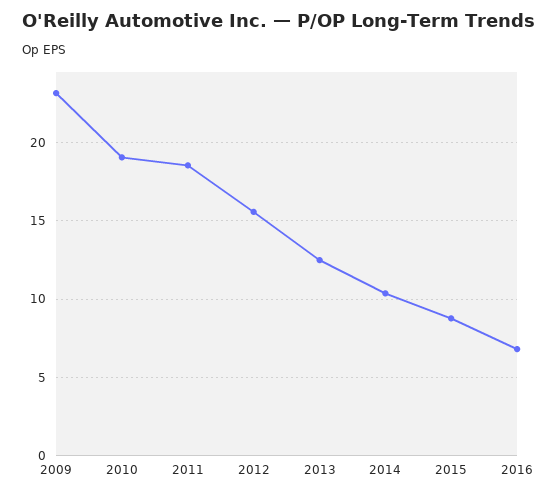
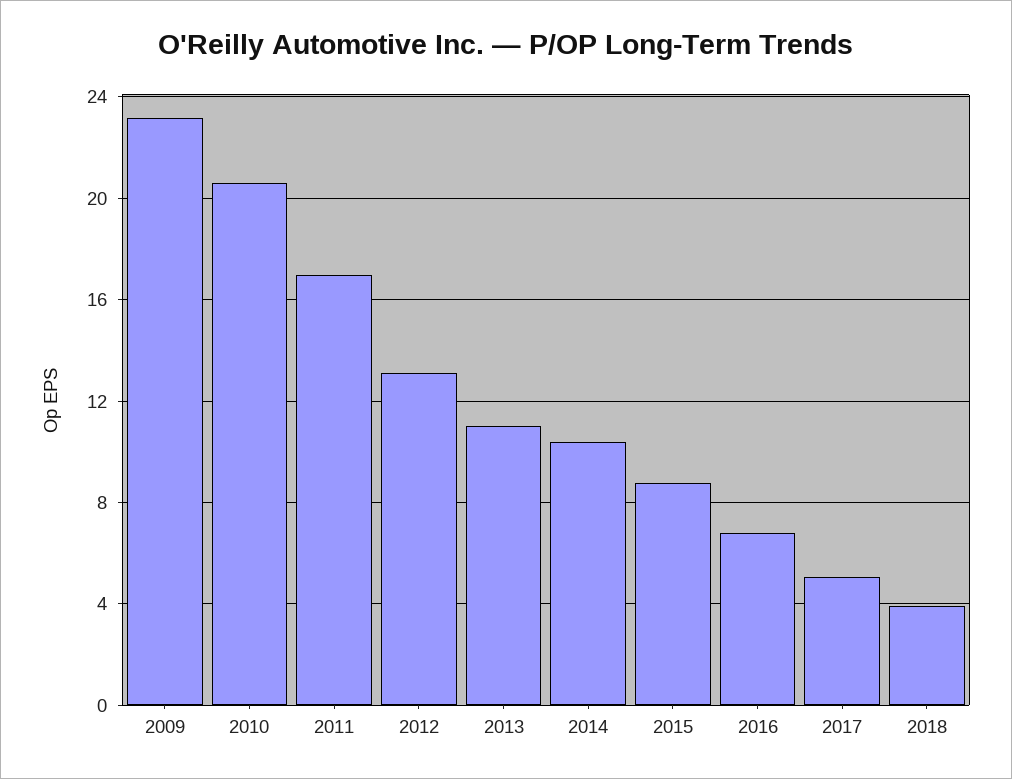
2010: 19 -> 20.5
2011: 18.5 -> 17
2012: 15.5 -> 13
2013: 12.5 -> 11
2017: none -> 5
2018: none -> 4

